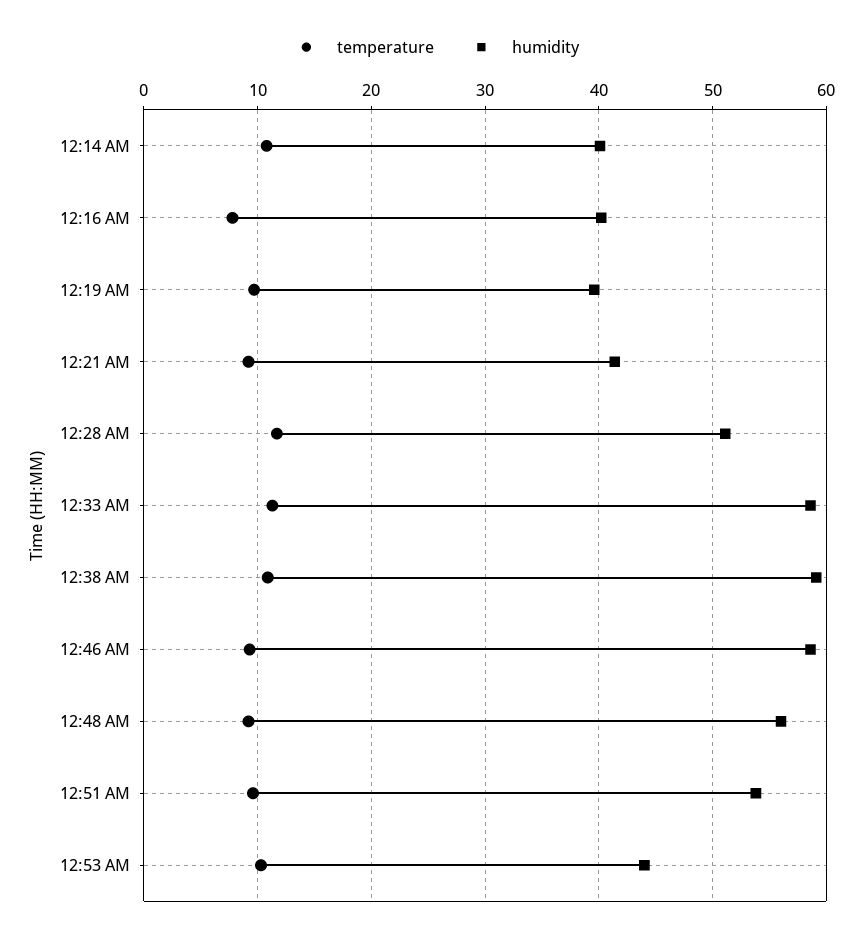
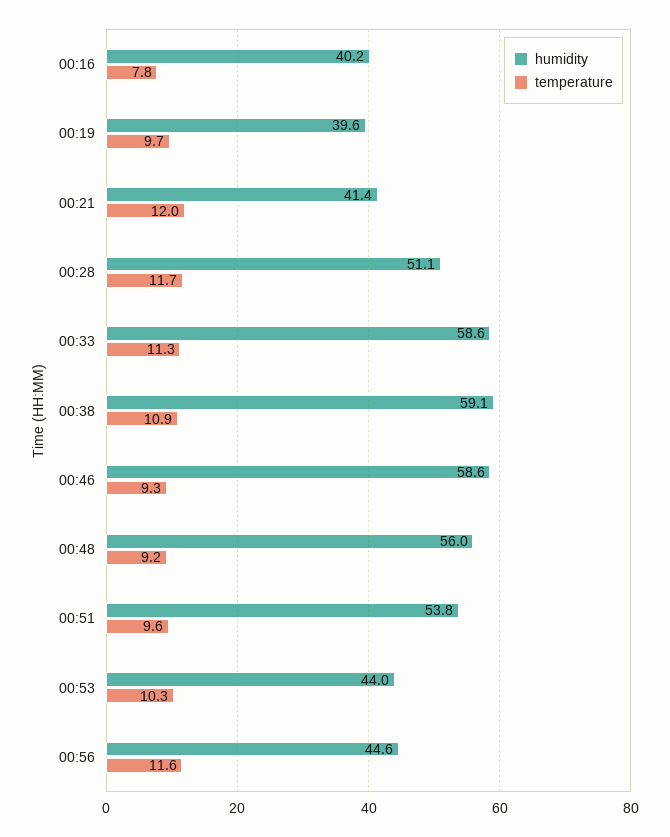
temperature, 12:14 AM: 11 -> none
humidity, 12:14 AM: 40 -> none
temperature, 12:21 AM: 9 -> 12
humidity, 00:56: none -> 44.6
temperature, 00:56: none -> 11.6

